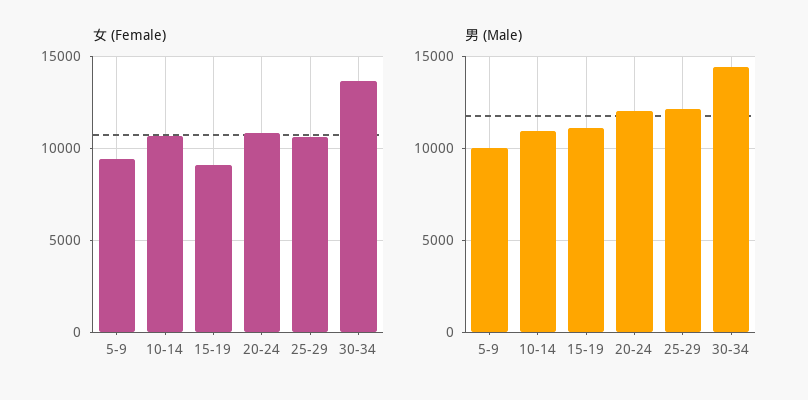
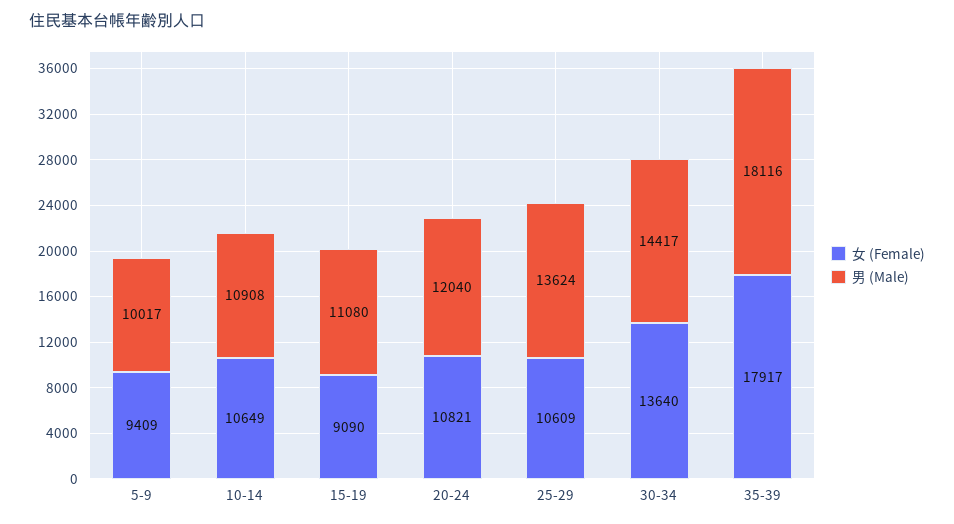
男 (Male), 25-29: 12000 -> 13624
女 (Female), 35-39: none -> 17917
男 (Male), 35-39: none -> 18116

